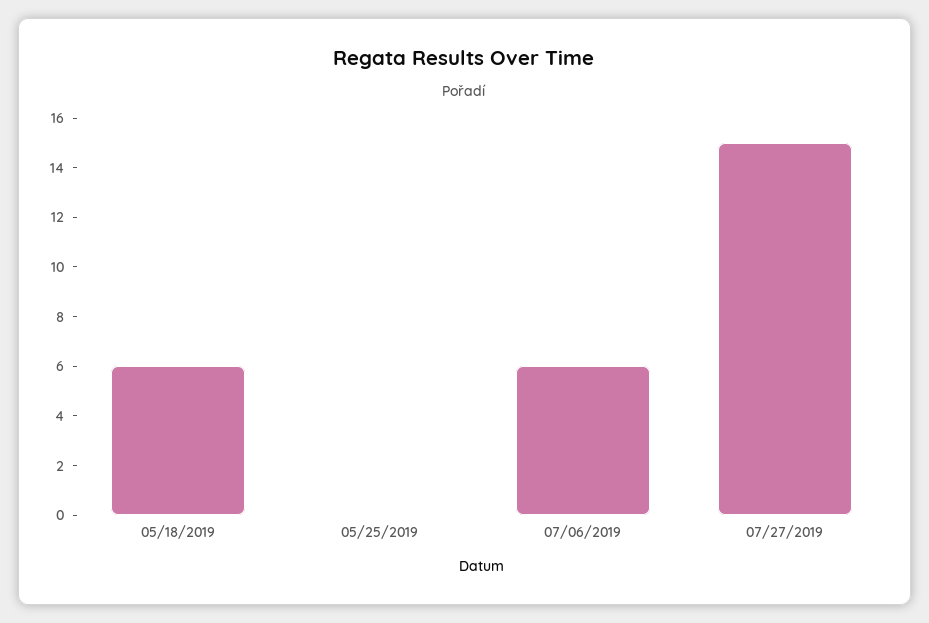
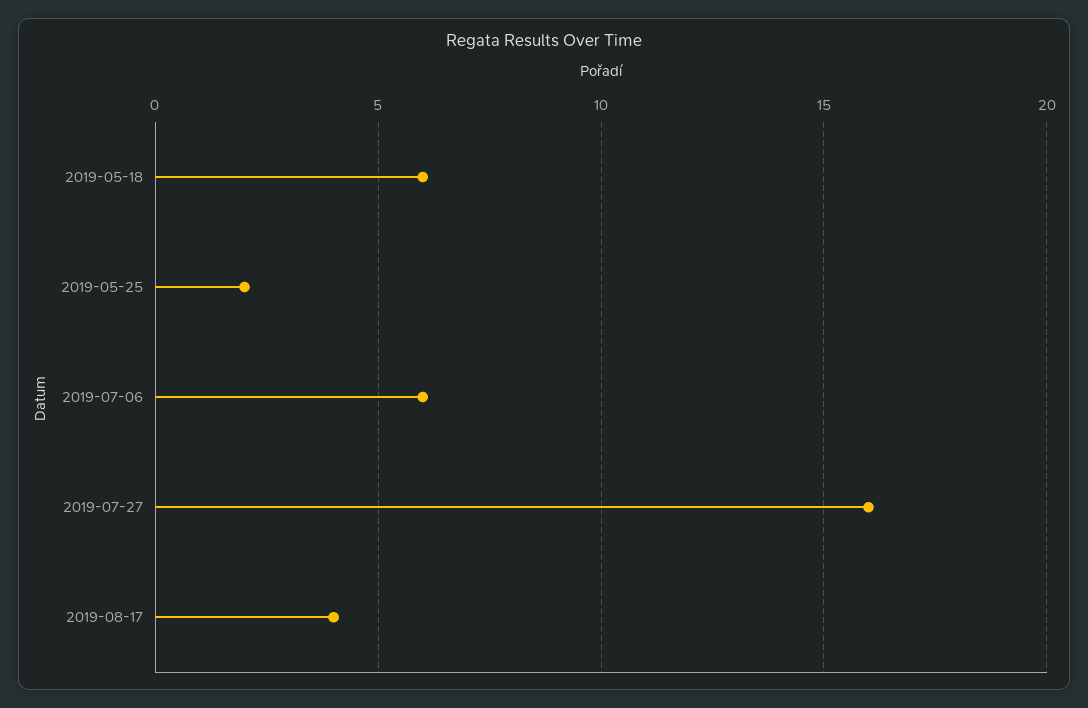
05/25/2019: 0 -> 2
07/27/2019: 15 -> 16
2019-08-17: none -> 4

